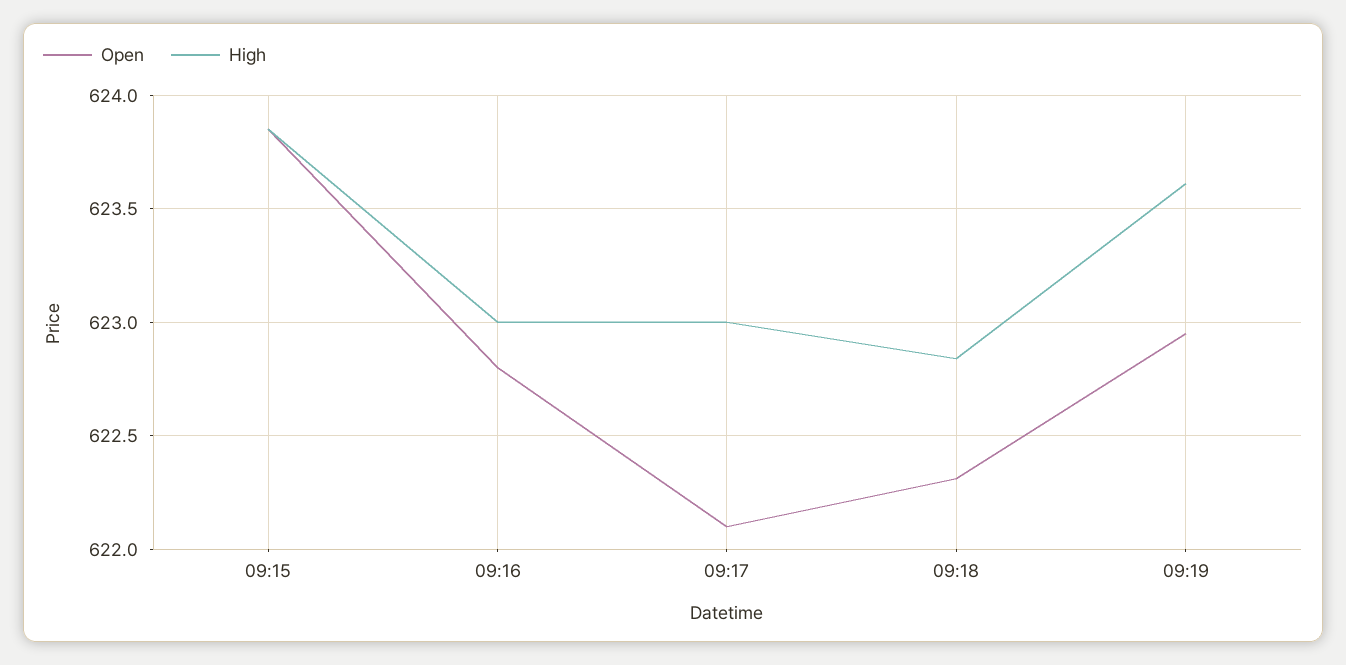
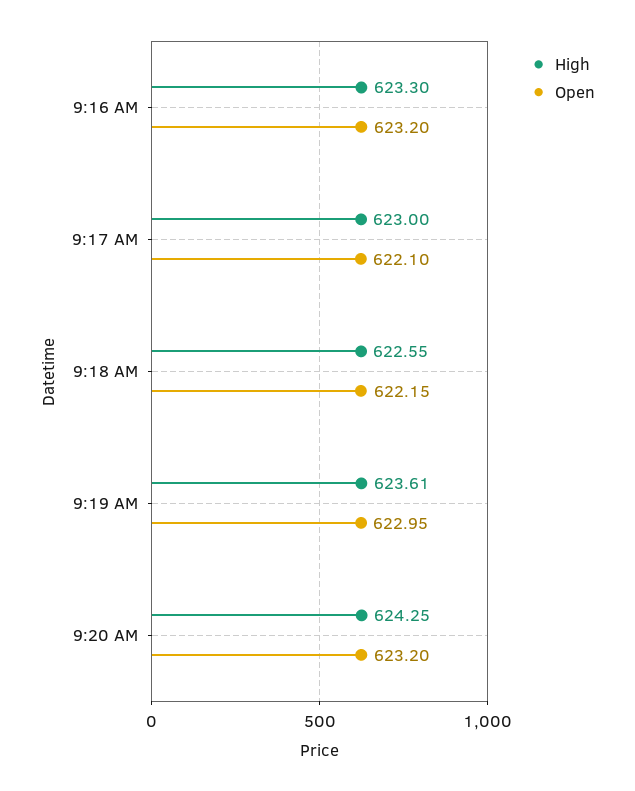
Open, 09:15: 623.85 -> none
High, 09:15: 623.85 -> none
Open, 09:16: 622.8 -> 623.2
High, 09:16: 623 -> 623.3
Open, 09:18: 622.3 -> 622.15
High, 09:18: 622.85 -> 622.55
High, 9:20 AM: none -> 624.25
Open, 9:20 AM: none -> 623.2

